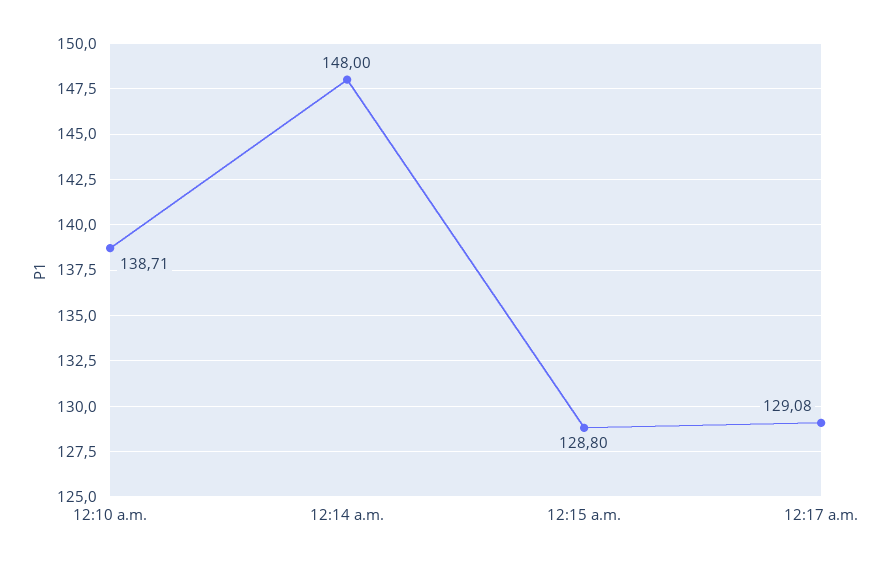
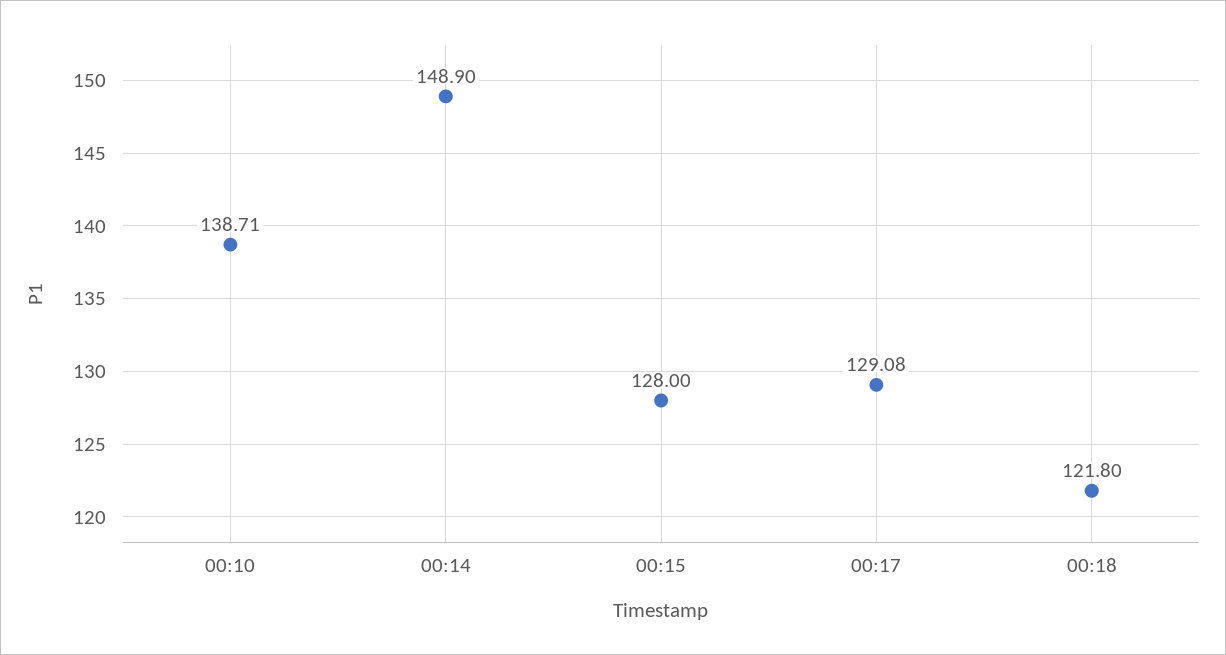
12:14 a.m.: 148 -> 148.9
12:15 a.m.: 128.8 -> 128
00:18: none -> 121.8

